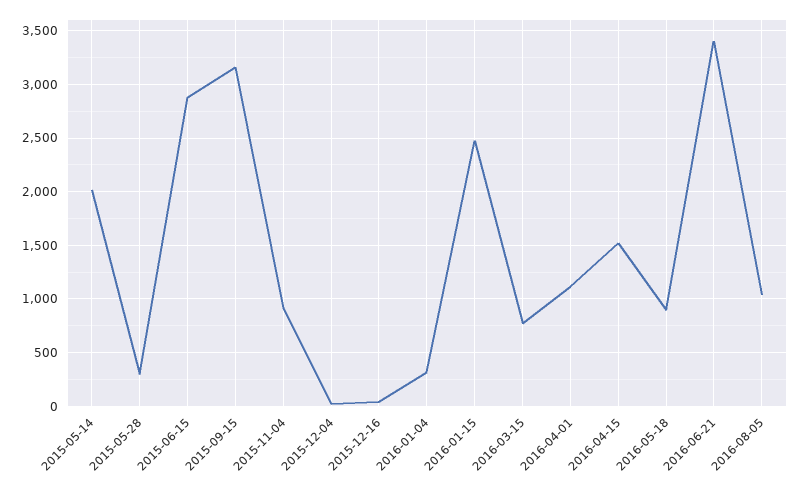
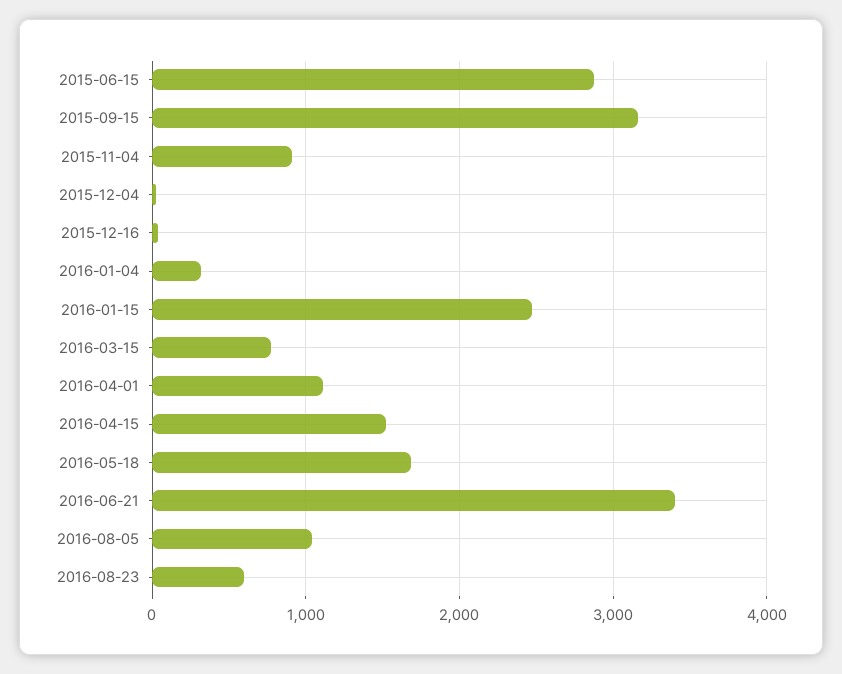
2015-05-14: 2000 -> none
2015-05-28: 300 -> none
2016-05-18: 900 -> 1700
2016-08-23: none -> 600

